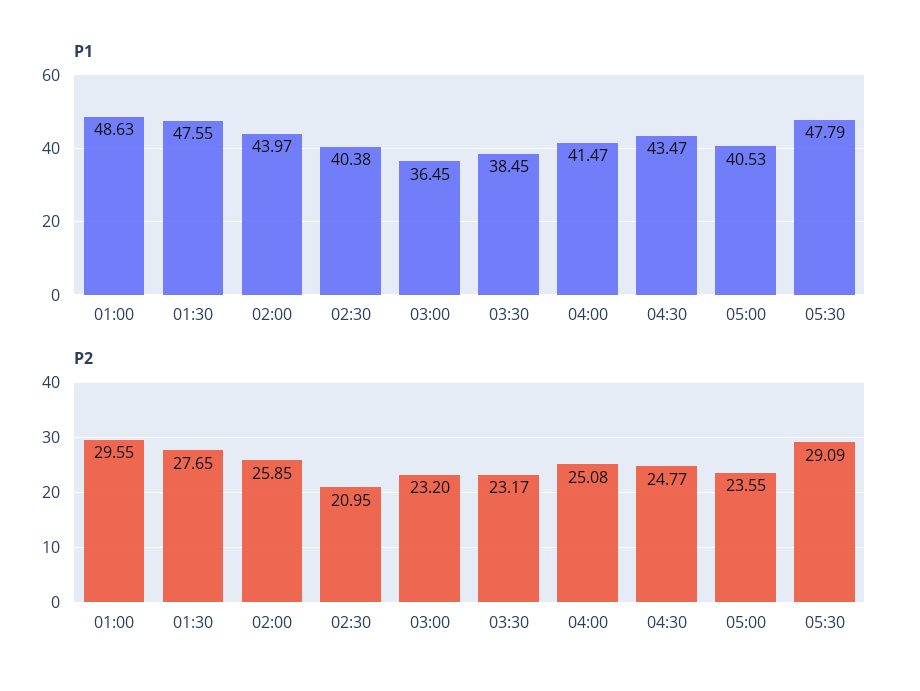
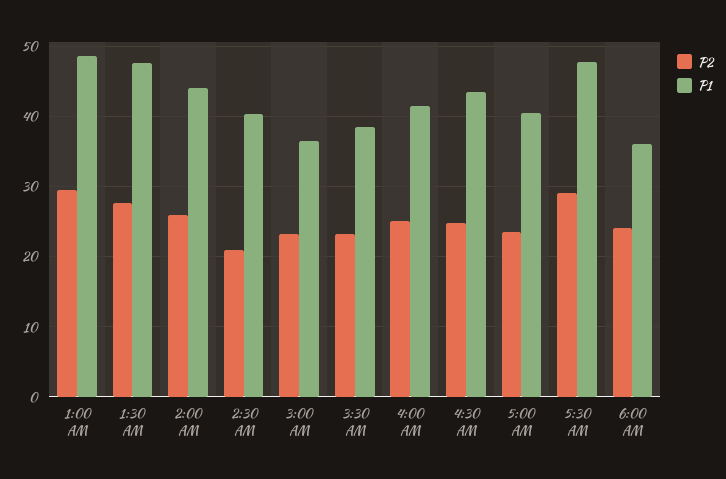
P2, 6:00 AM: none -> 24
P1, 6:00 AM: none -> 36

